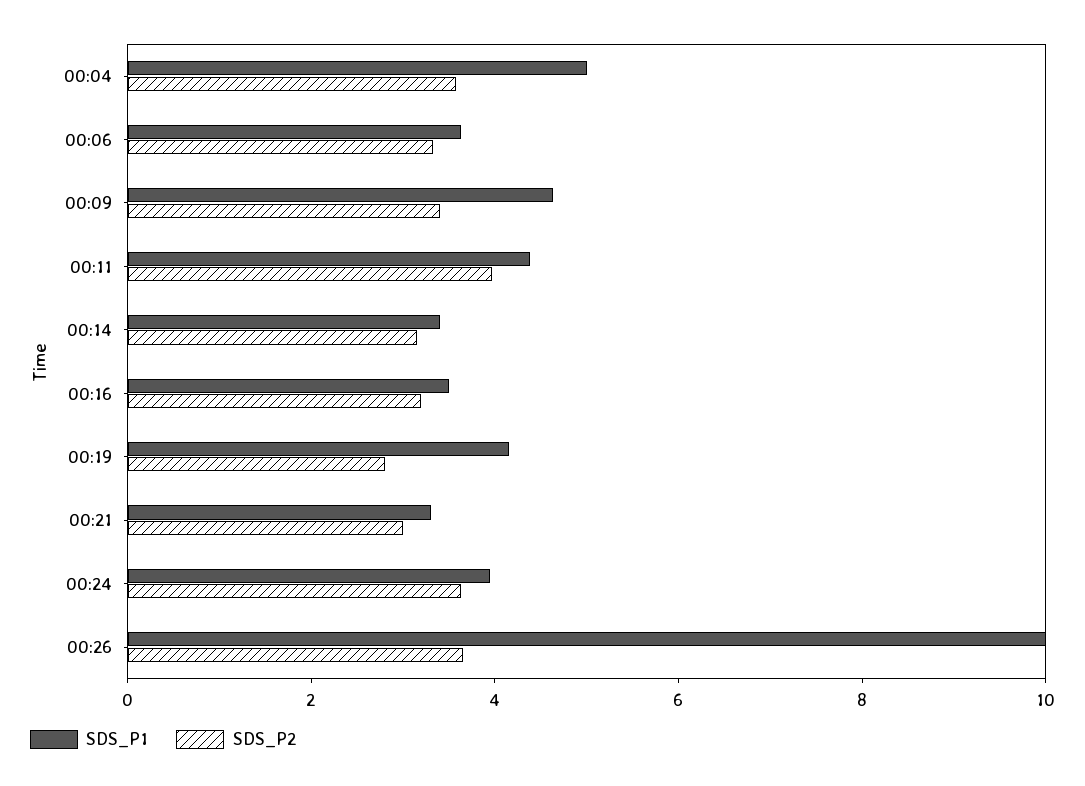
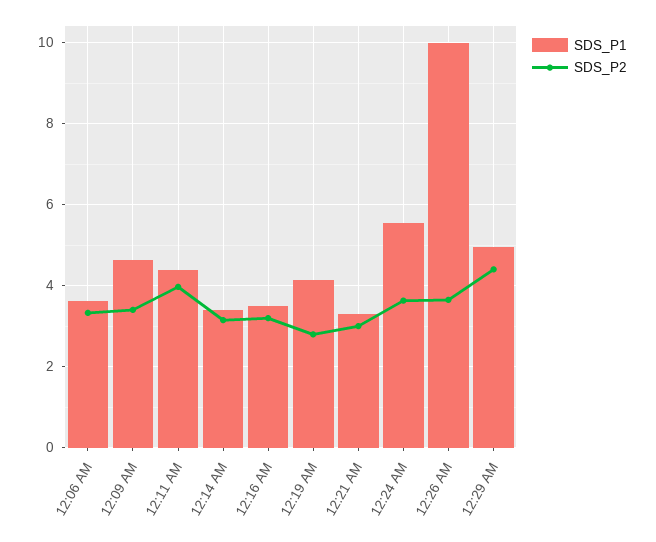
SDS_P1, 00:04: 5 -> none
SDS_P2, 00:04: 3.5 -> none
SDS_P1, 00:24: 4 -> 5.6
SDS_P1, 12:29 AM: none -> 5
SDS_P2, 12:29 AM: none -> 4.4

